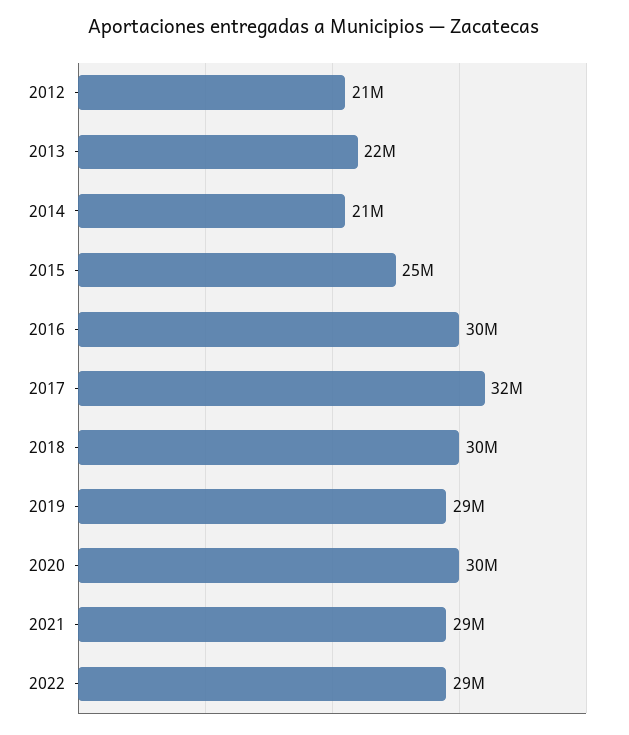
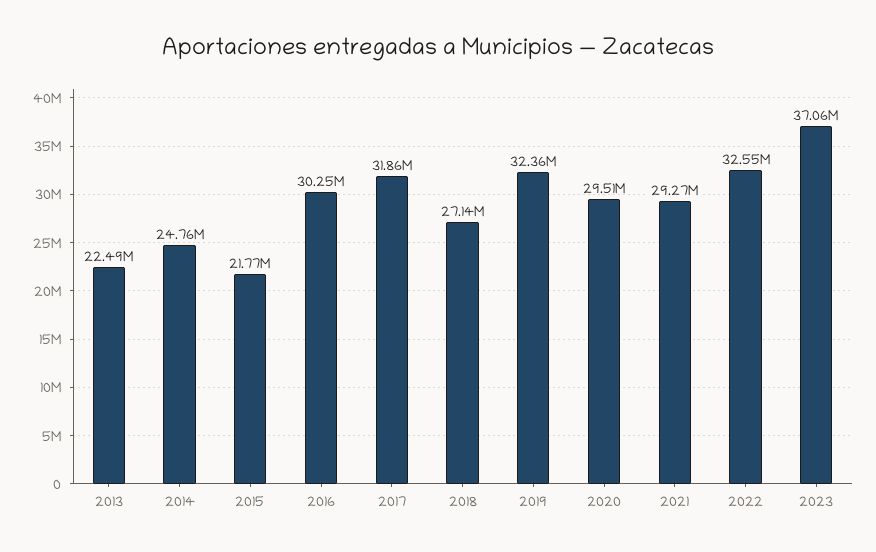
2012: 21000000 -> none
2014: 21000000 -> 24760000
2015: 25000000 -> 21770000
2018: 30000000 -> 27140000
2019: 29000000 -> 32360000
2022: 29000000 -> 32550000
2023: none -> 37060000

